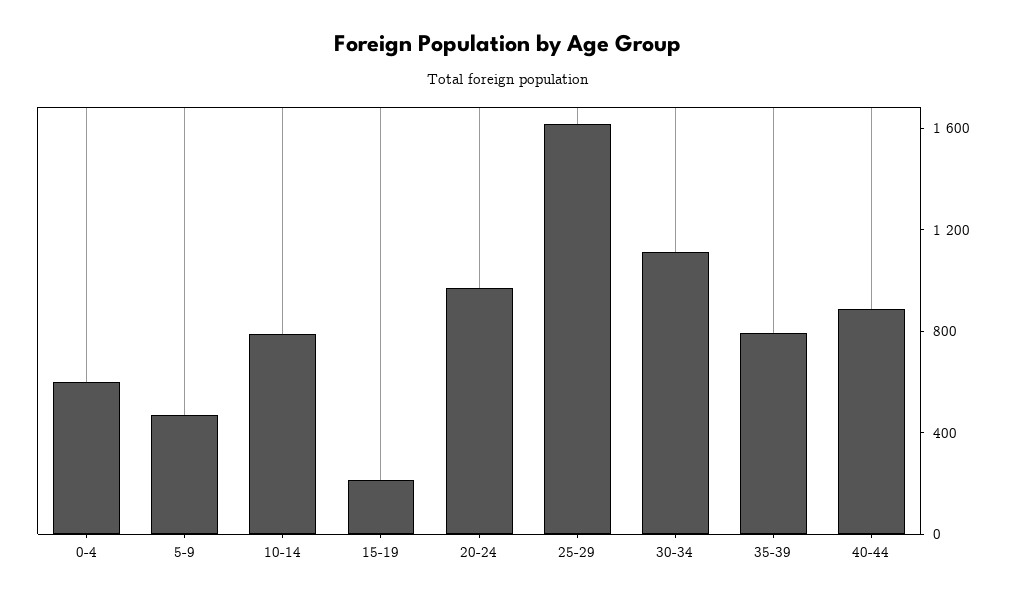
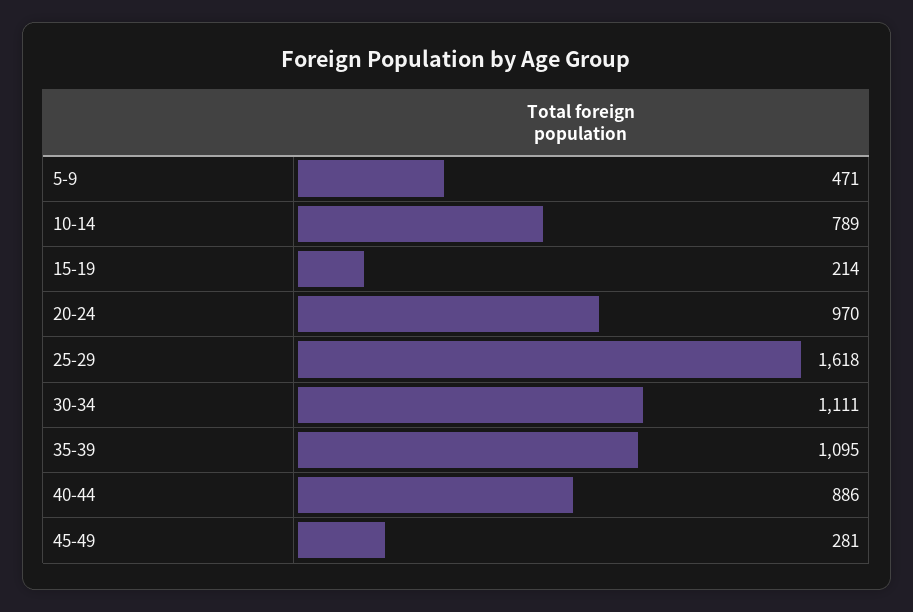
0-4: 600 -> none
35-39: 800 -> 1095
45-49: none -> 281

